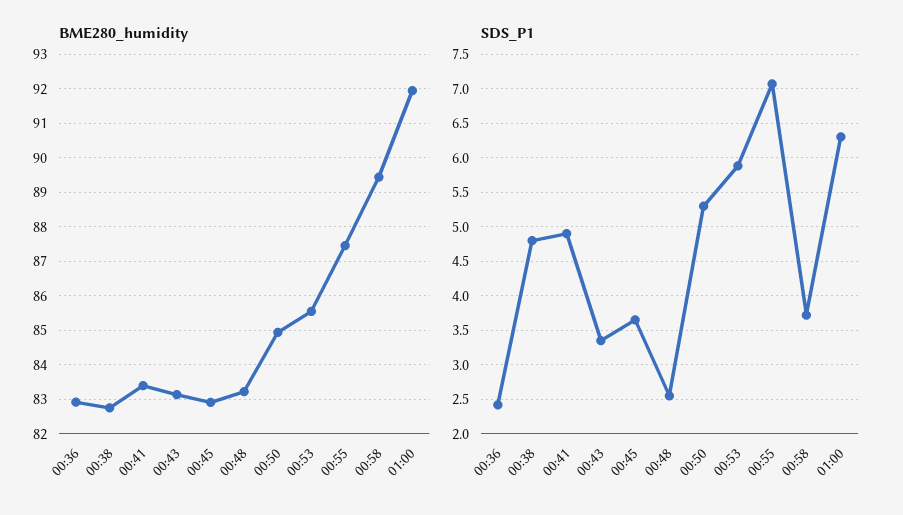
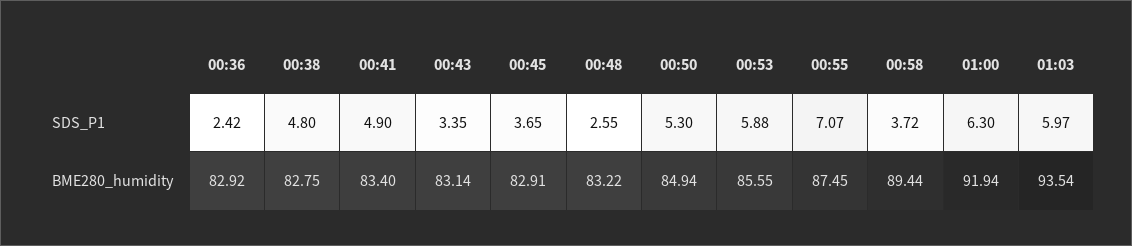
SDS_P1, 01:03: none -> 5.97
BME280_humidity, 01:03: none -> 93.54

